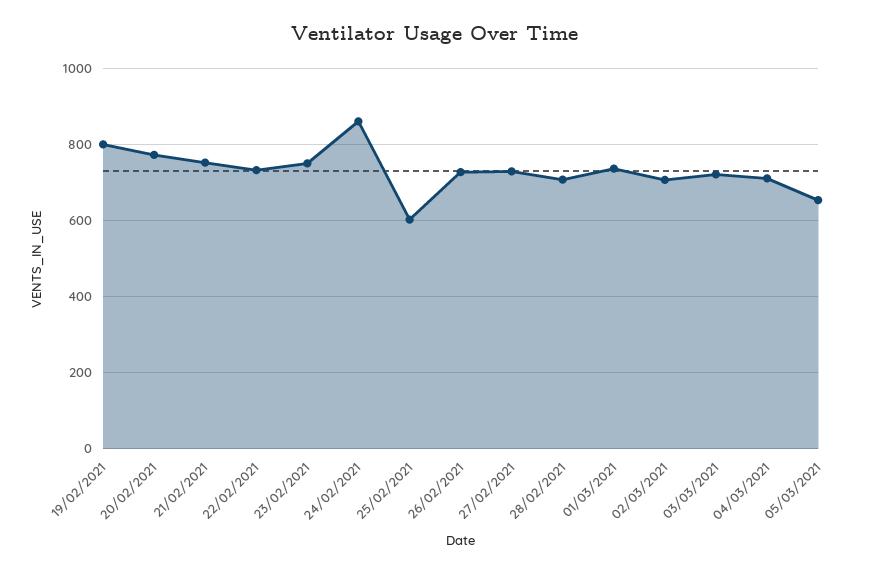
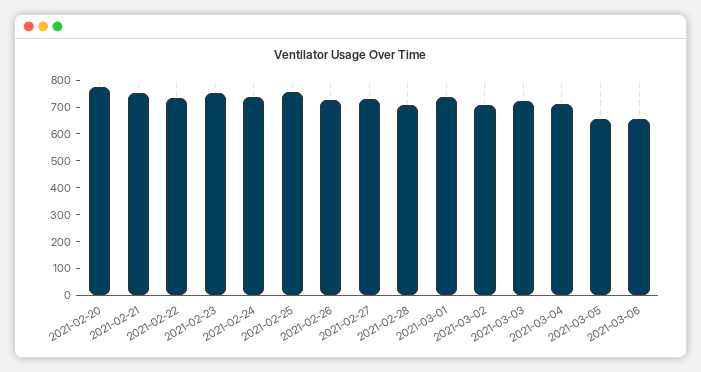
19/02/2021: 800 -> none
24/02/2021: 860 -> 750
25/02/2021: 600 -> 750
2021-03-06: none -> 650

